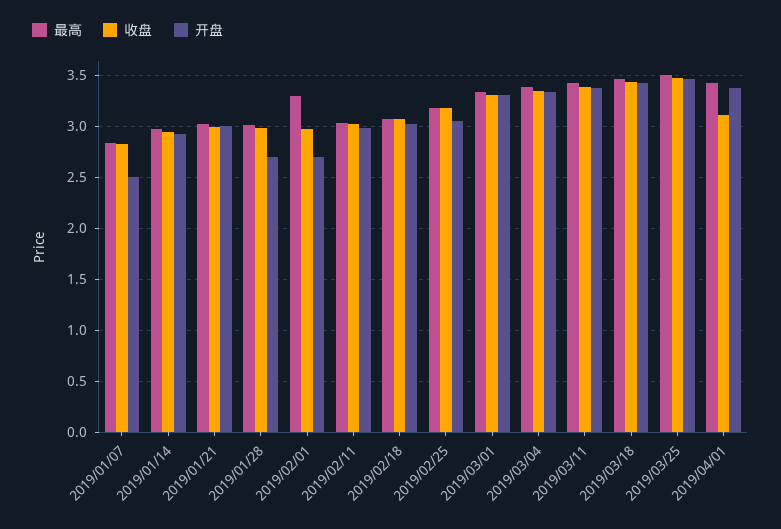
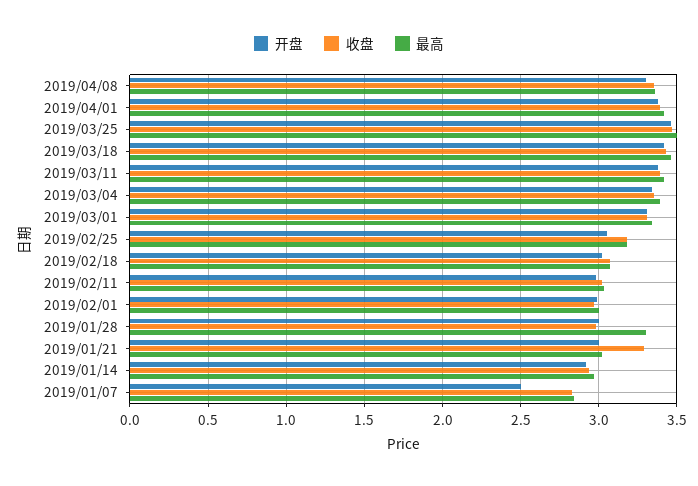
收盘, 2019/01/21: 3 -> 3.3
最高, 2019/01/28: 3 -> 3.3
开盘, 2019/01/28: 2.7 -> 3
最高, 2019/02/01: 3.3 -> 3
开盘, 2019/02/01: 2.7 -> 3
收盘, 2019/04/01: 3.1 -> 3.4
开盘, 2019/04/08: none -> 3.3
收盘, 2019/04/08: none -> 3.35
最高, 2019/04/08: none -> 3.35

